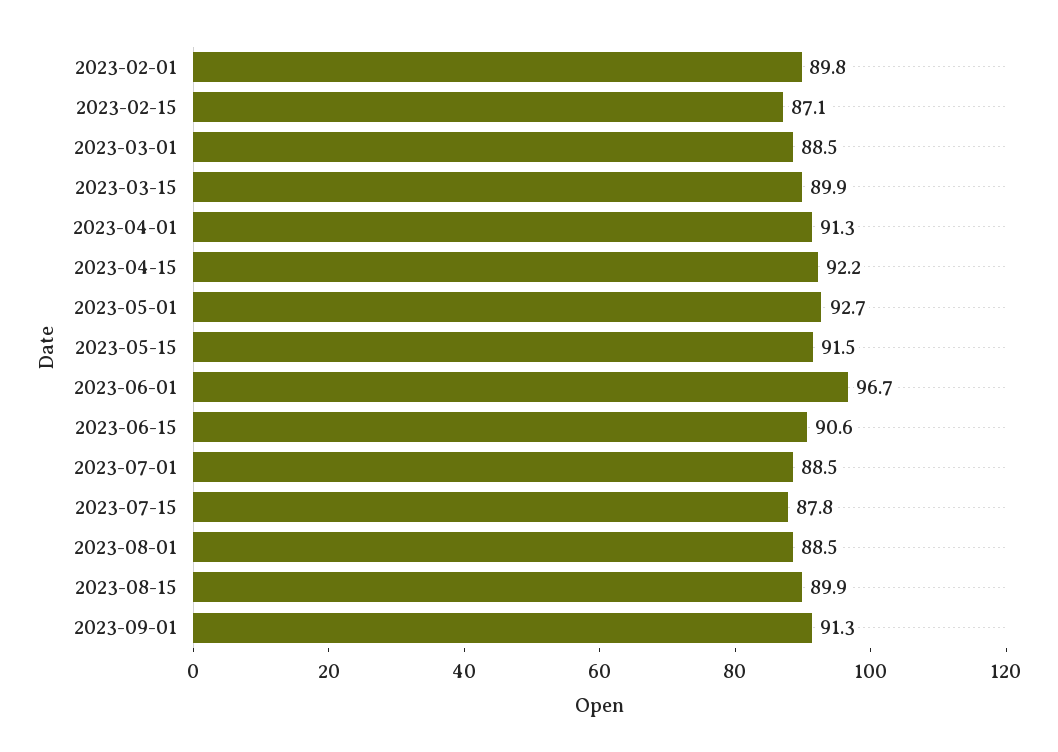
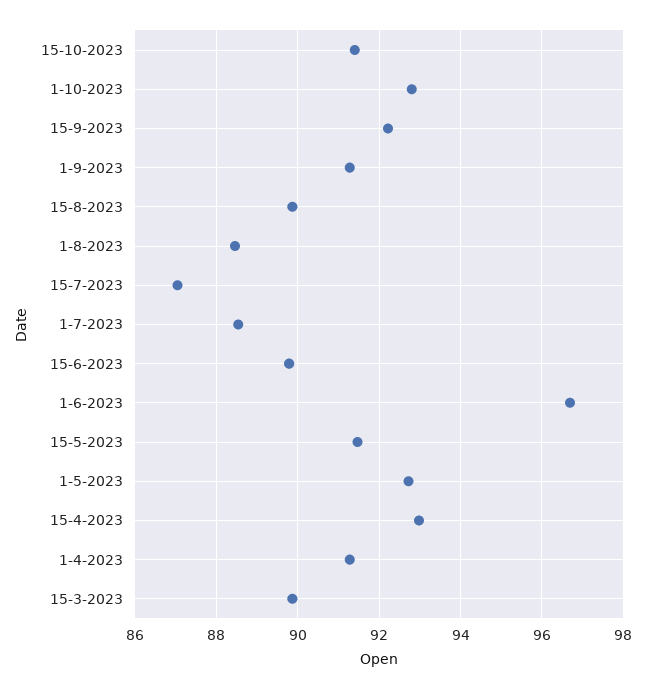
2023-02-01: 89.8 -> none
2023-02-15: 87.1 -> none
2023-03-01: 88.5 -> none
2023-04-15: 92.2 -> 93
2023-06-15: 90.6 -> 89.8
2023-07-15: 87.8 -> 87
15-10-2023: none -> 91.4
1-10-2023: none -> 92.8
15-9-2023: none -> 92.2

